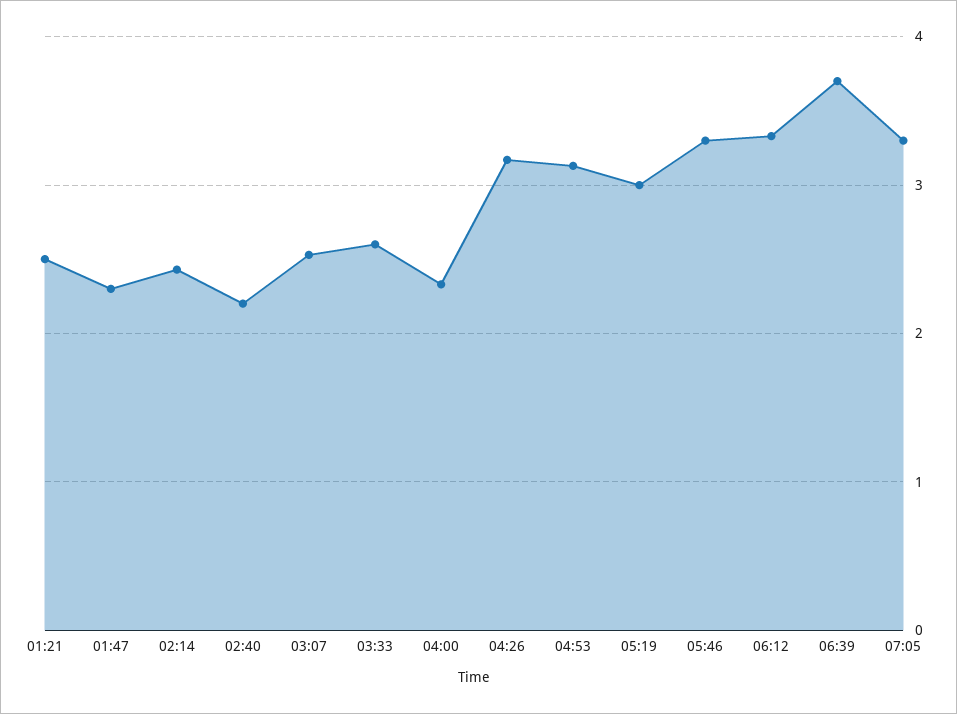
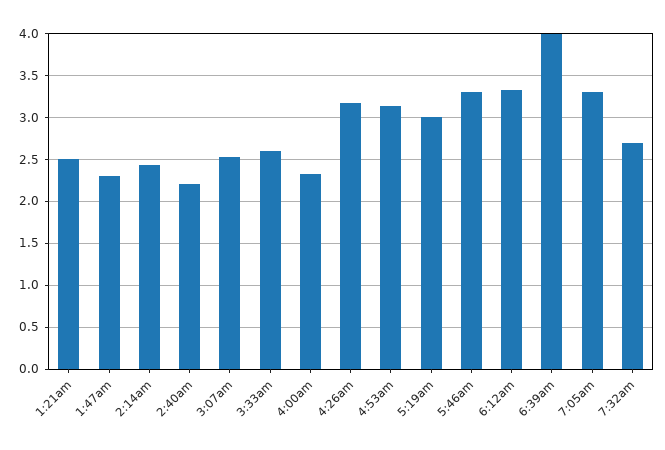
06:39: 3.7 -> 4
7:32am: none -> 2.7

